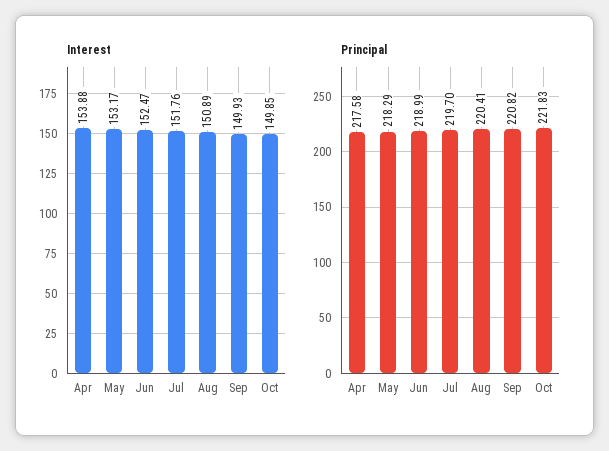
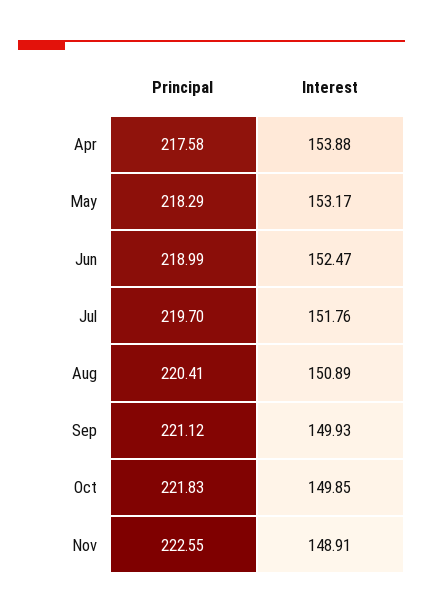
Principal, Sep: 220.82 -> 221.12
Principal, Nov: none -> 222.55
Interest, Nov: none -> 148.91

